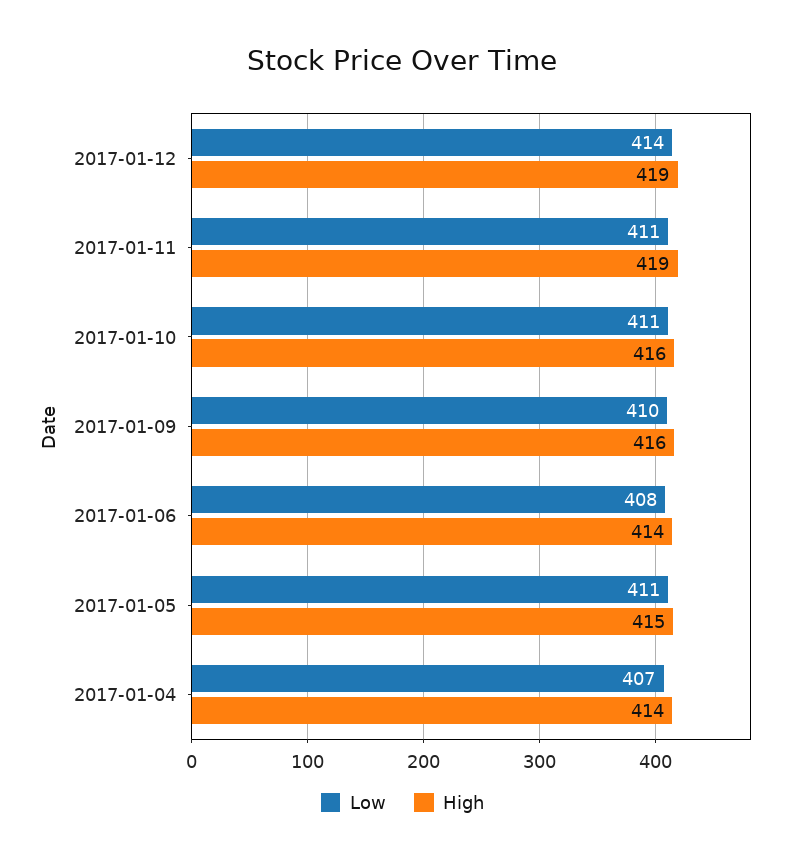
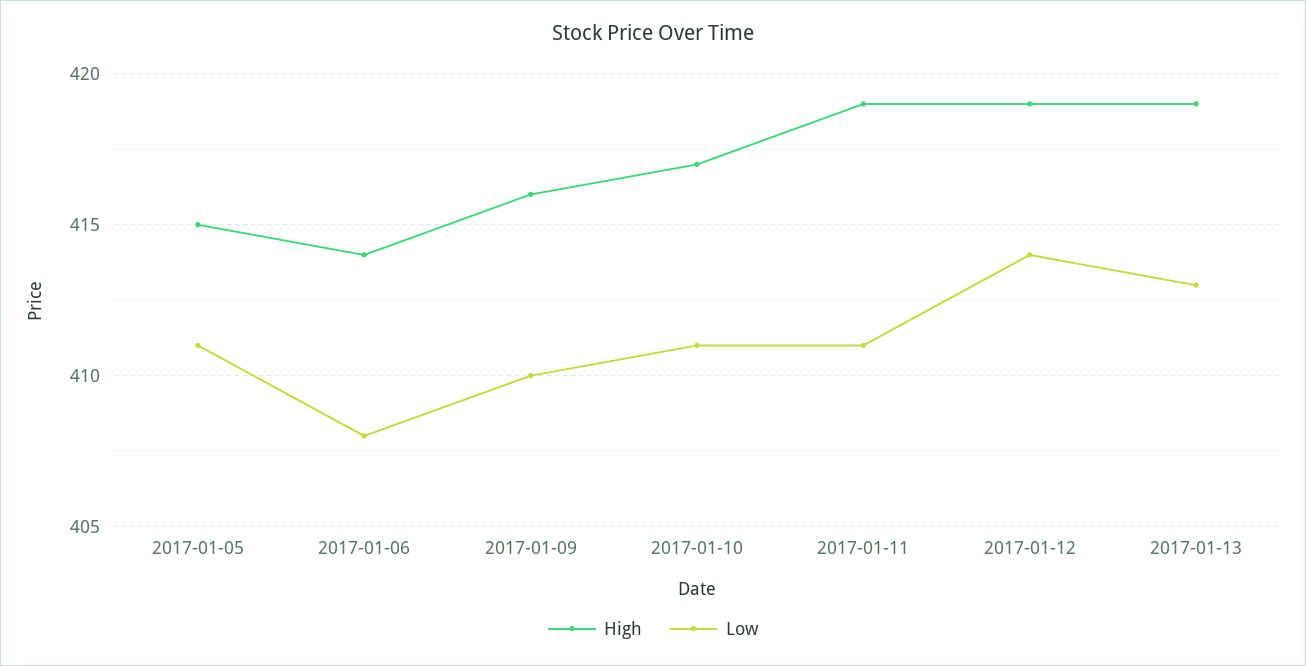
High, 2017-01-10: 416 -> 417
Low, 2017-01-04: 407 -> none
High, 2017-01-04: 414 -> none
High, 2017-01-13: none -> 419
Low, 2017-01-13: none -> 413

